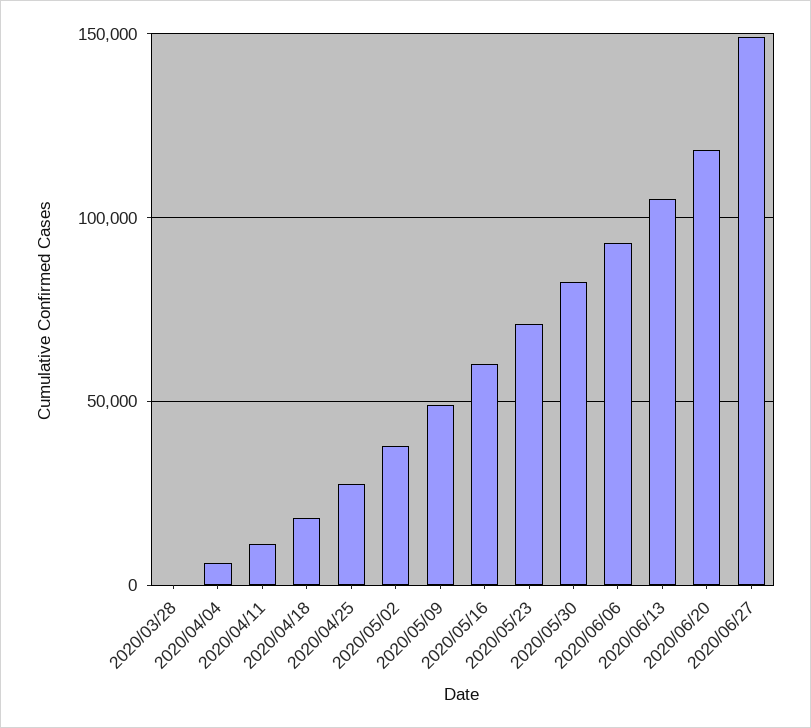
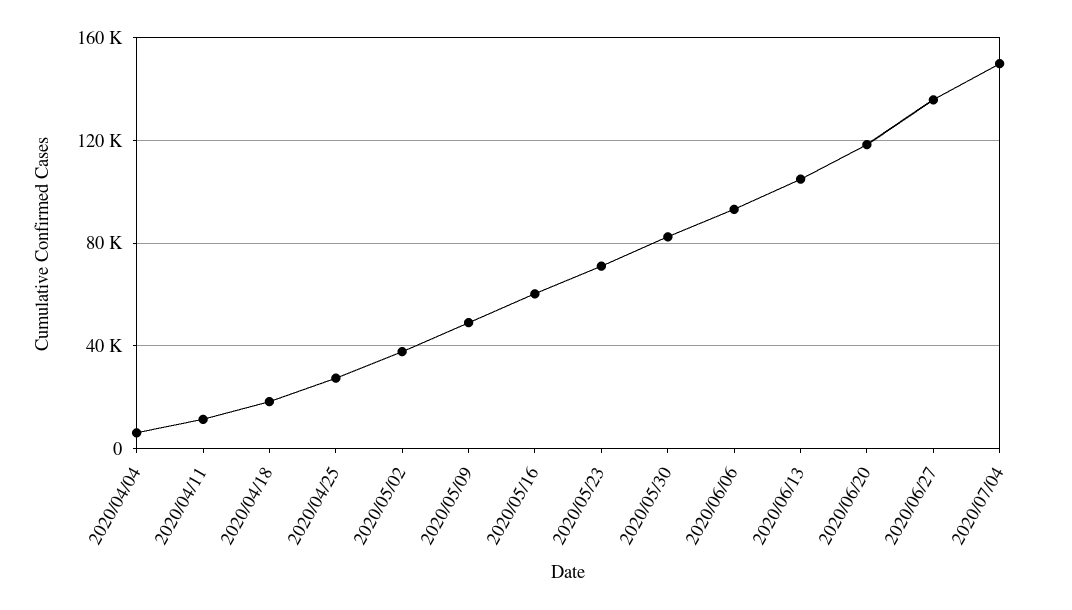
2020/03/28: 0 -> none
2020/06/27: 150000 -> 135000
2020/07/04: none -> 150000

